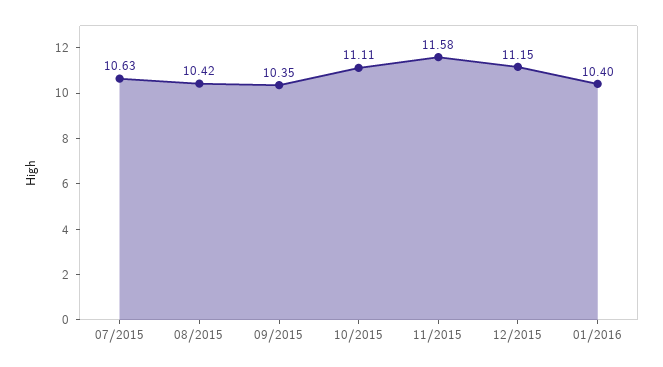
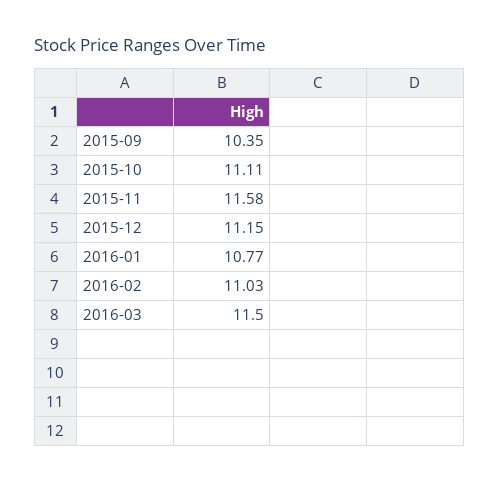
07/2015: 10.63 -> none
08/2015: 10.42 -> none
01/2016: 10.4 -> 10.77
2016-02: none -> 11.03
2016-03: none -> 11.5

